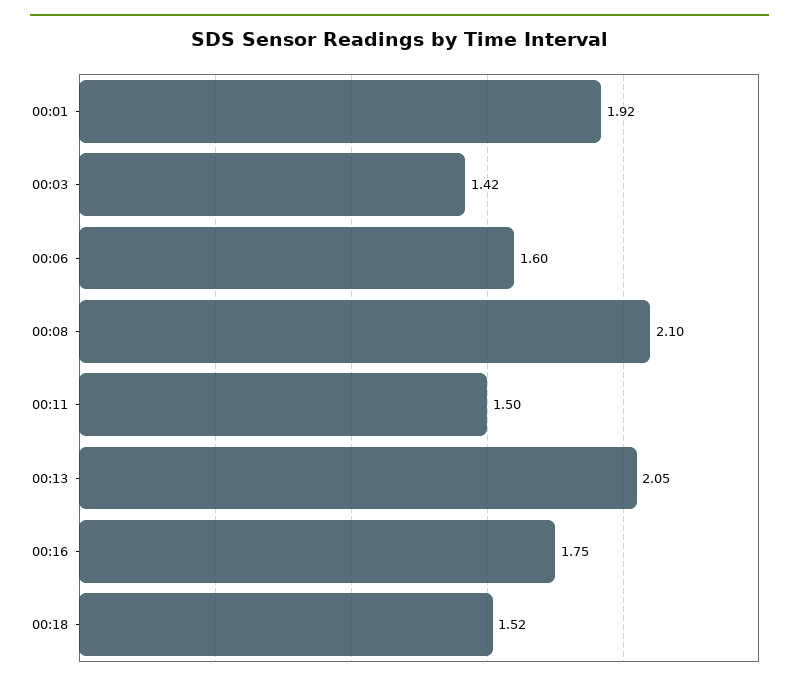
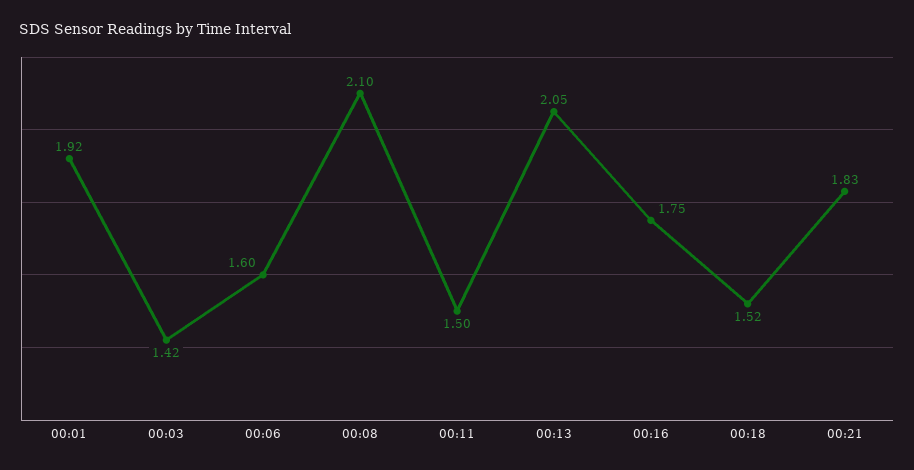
00:21: none -> 1.83

